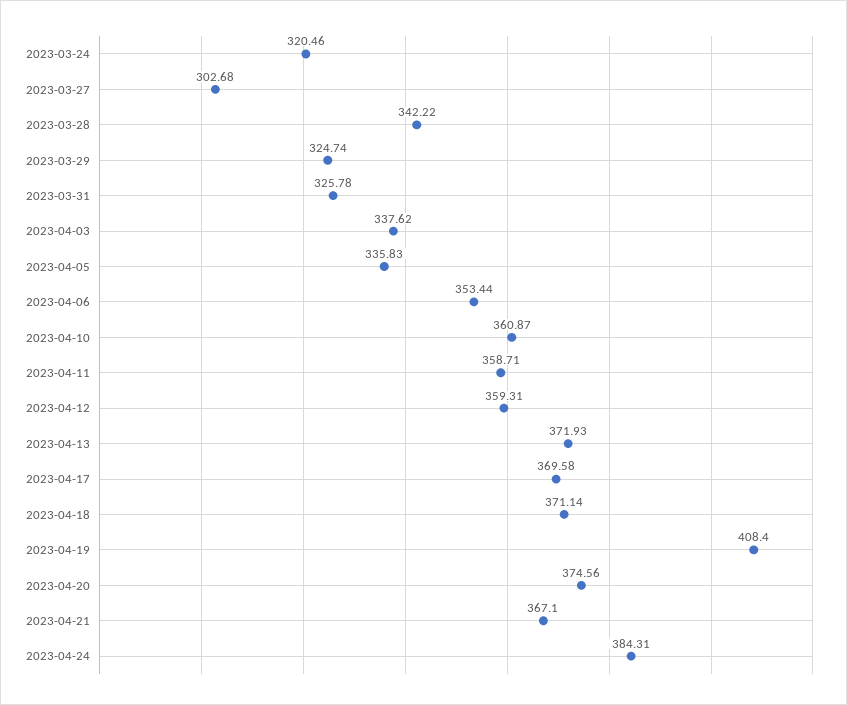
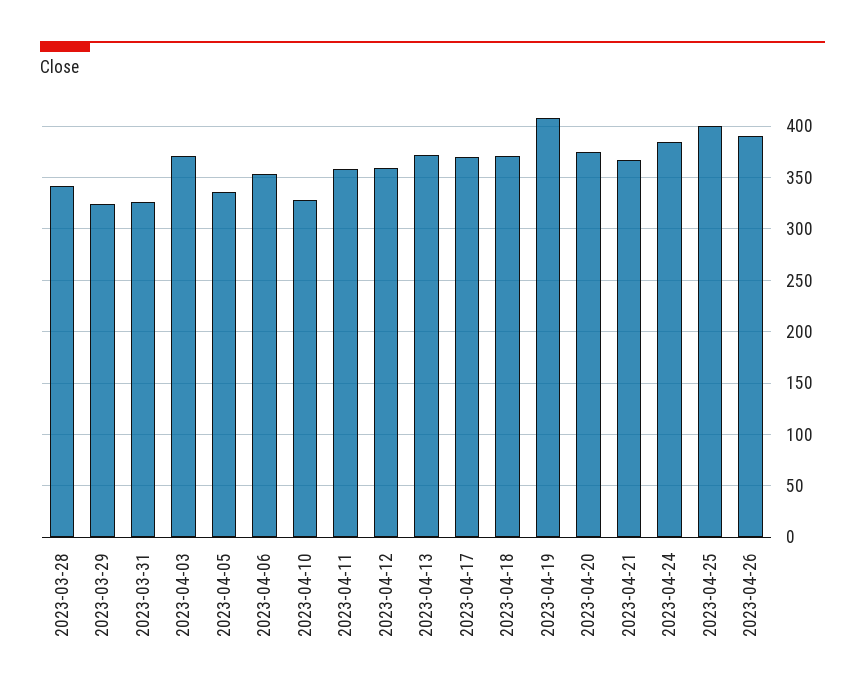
2023-03-24: 320.46 -> none
2023-03-27: 302.68 -> none
2023-04-03: 337.62 -> 370
2023-04-10: 360.87 -> 330
2023-04-25: none -> 400
2023-04-26: none -> 390

